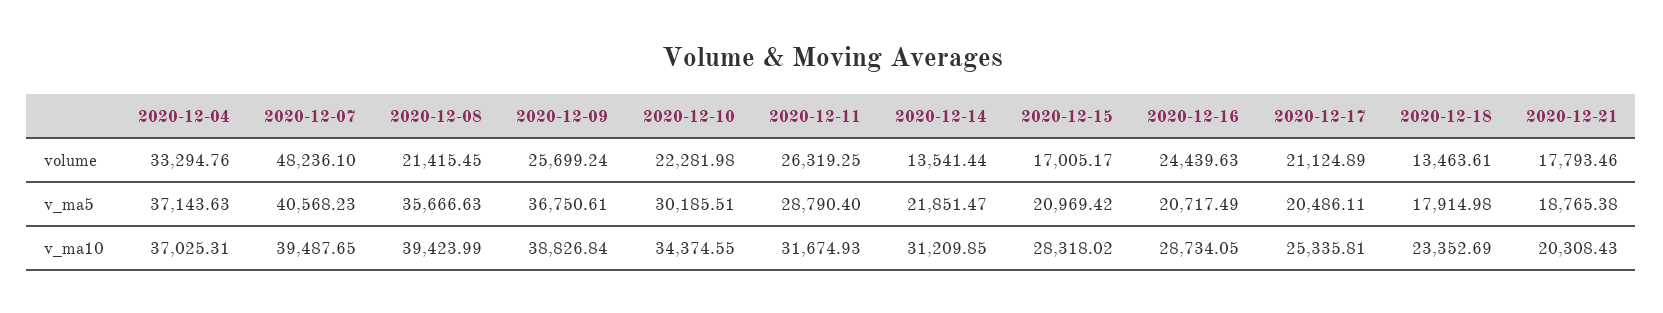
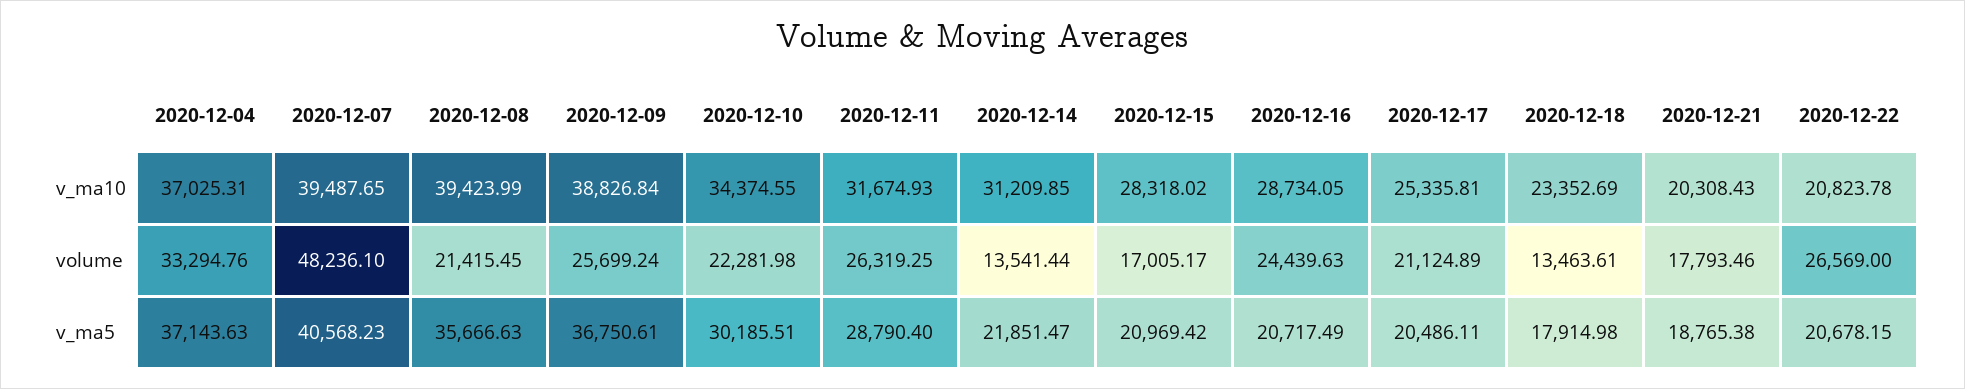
2020-12-22, v_ma10: none -> 20823.78
2020-12-22, volume: none -> 26569
2020-12-22, v_ma5: none -> 20678.15

